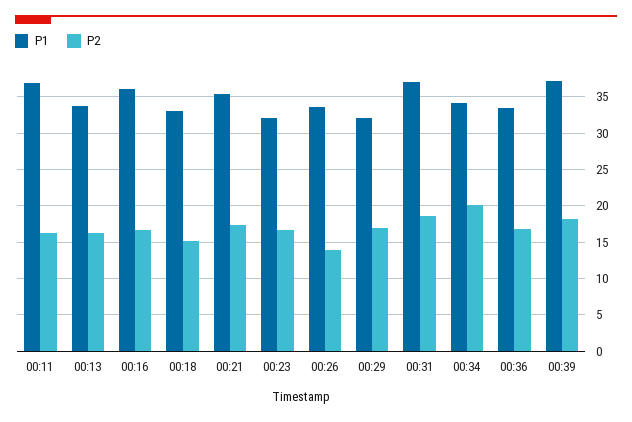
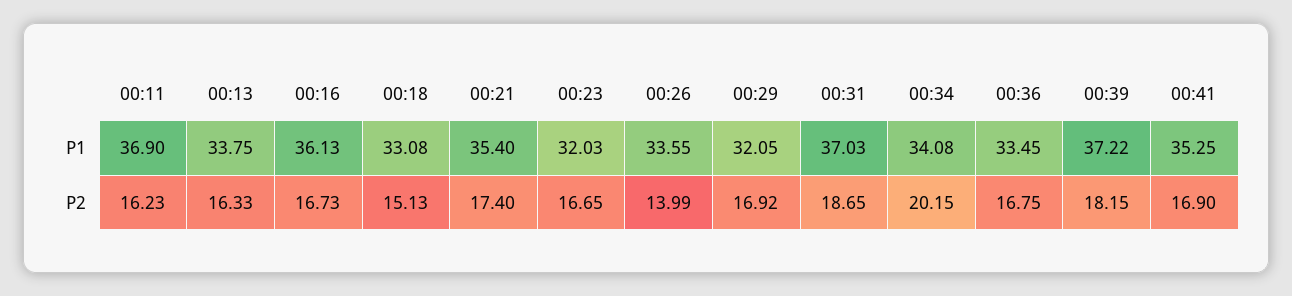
P1, 00:41: none -> 35.25
P2, 00:41: none -> 16.9

